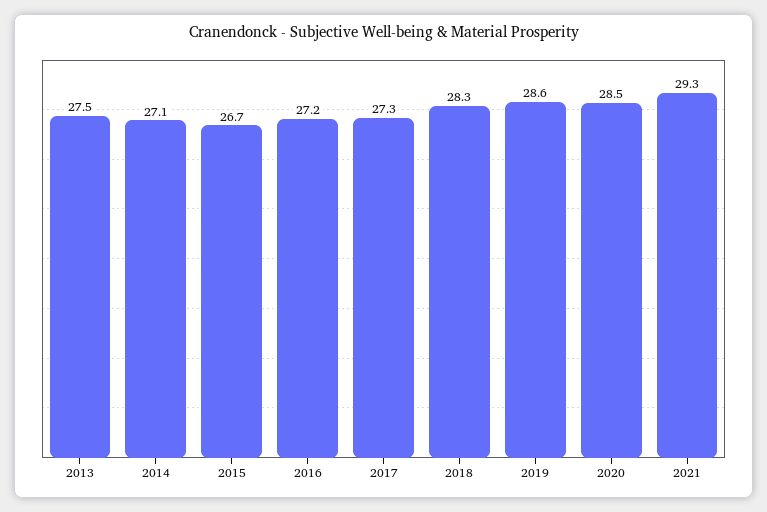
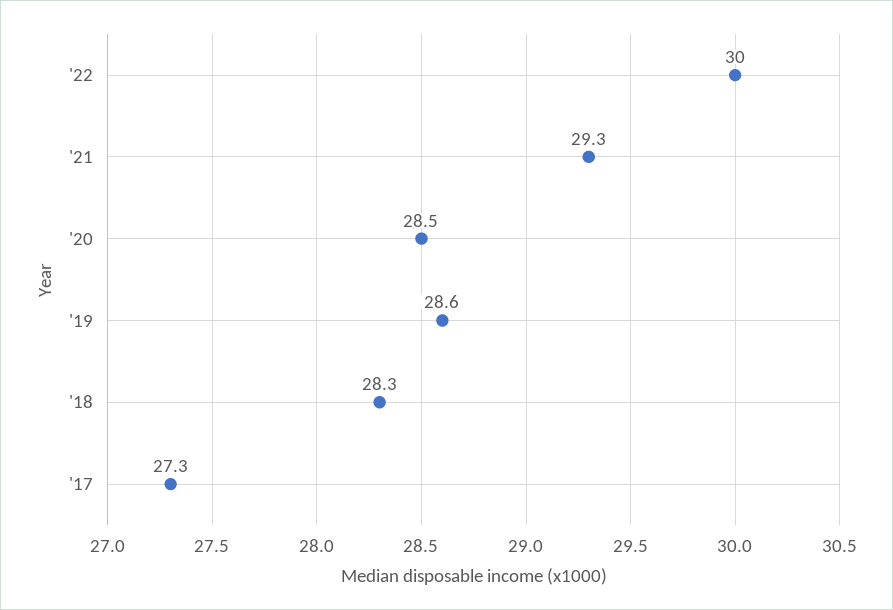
2013: 27.5 -> none
2014: 27.1 -> none
2015: 26.7 -> none
2016: 27.2 -> none
'22: none -> 30

